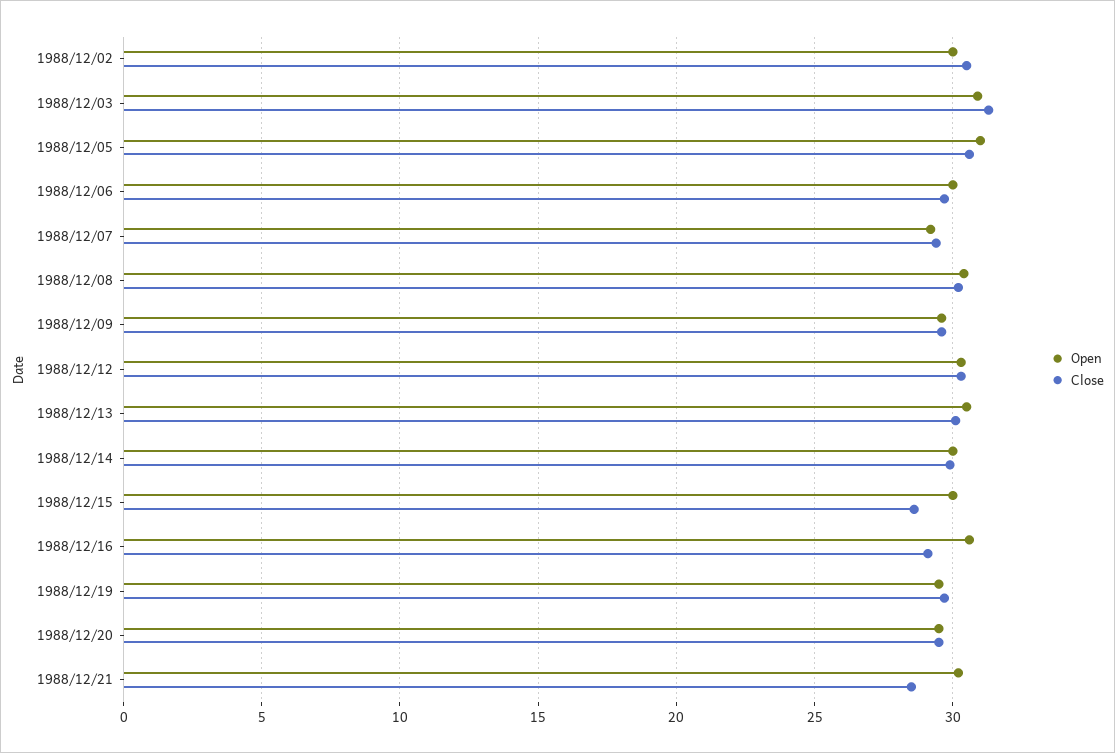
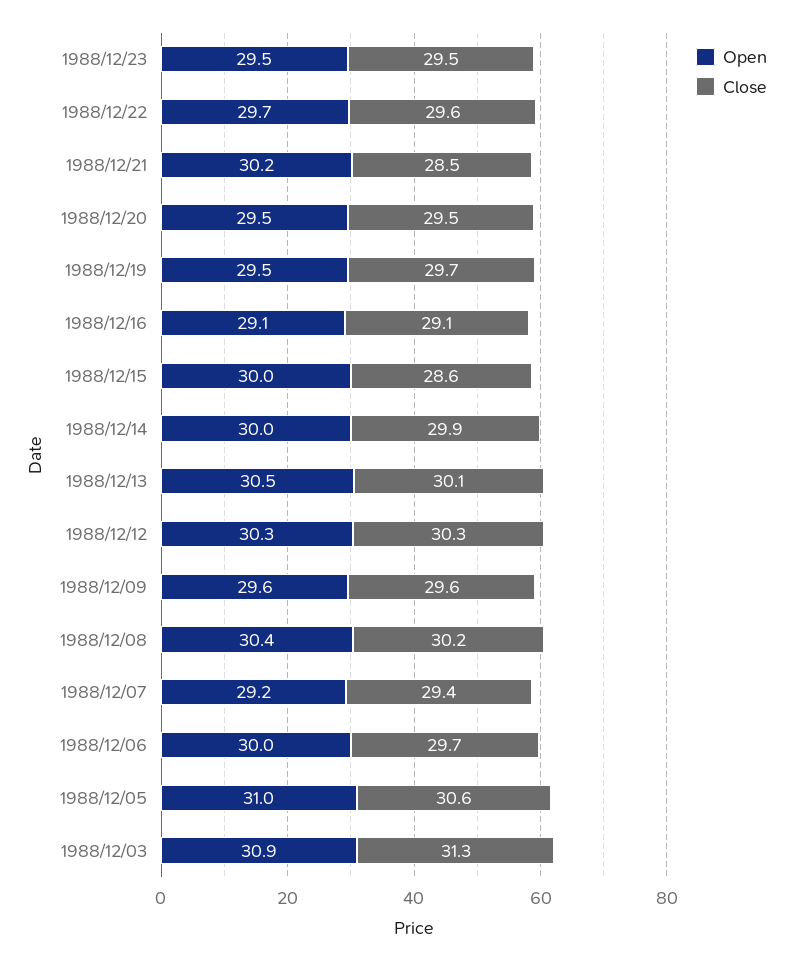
Open, 1988/12/02: 30 -> none
Close, 1988/12/02: 30.5 -> none
Open, 1988/12/16: 30.5 -> 29.1
Open, 1988/12/23: none -> 29.5
Close, 1988/12/23: none -> 29.5
Open, 1988/12/22: none -> 29.7
Close, 1988/12/22: none -> 29.6

